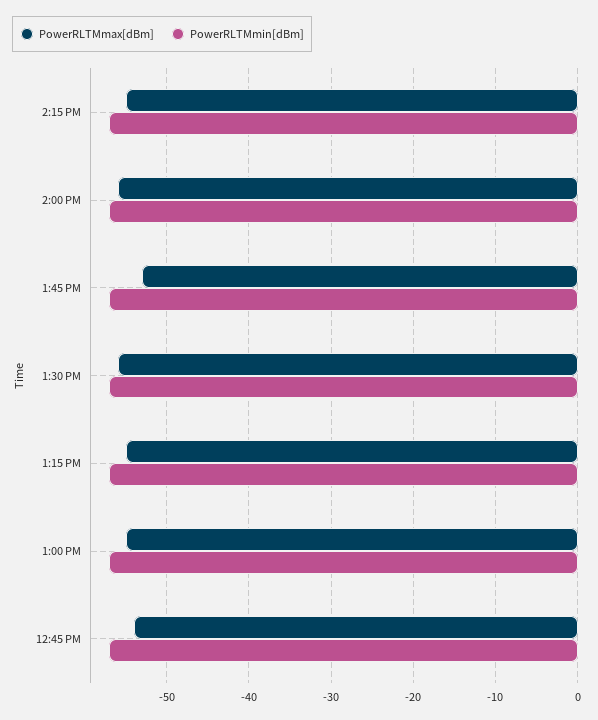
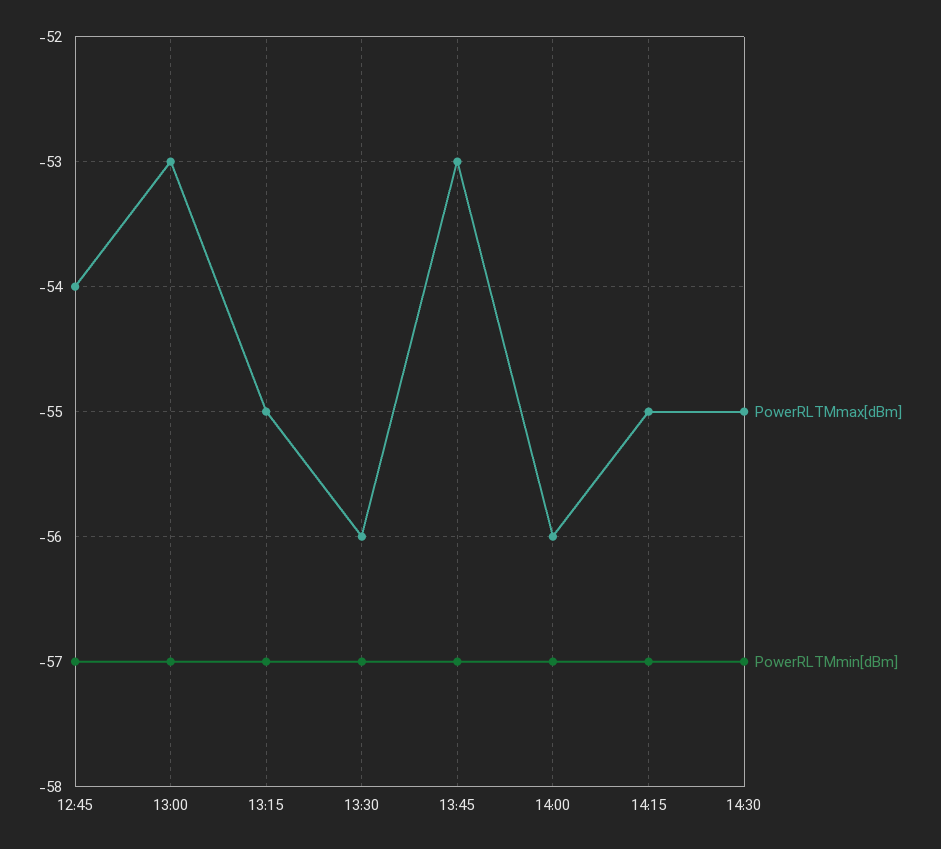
PowerRLTMmax[dBm], 1:00 PM: -55 -> -53
PowerRLTMmax[dBm], 14:30: none -> -55
PowerRLTMmin[dBm], 14:30: none -> -57

